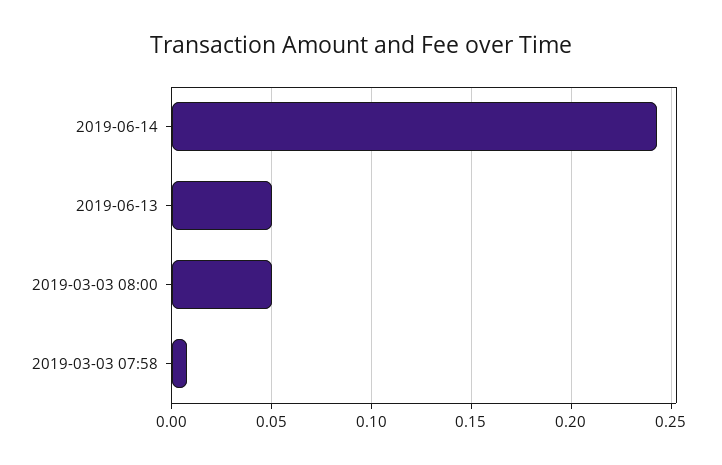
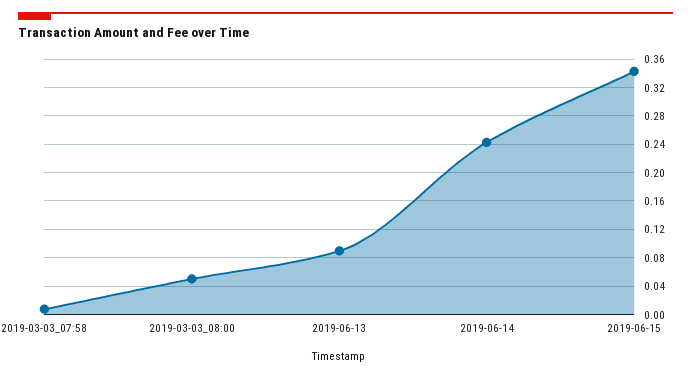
2019-06-13: 0.05 -> 0.09
2019-06-15: none -> 0.34

